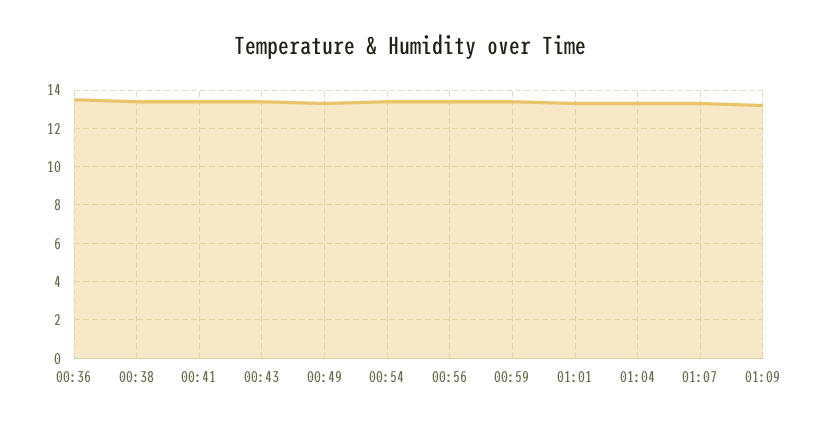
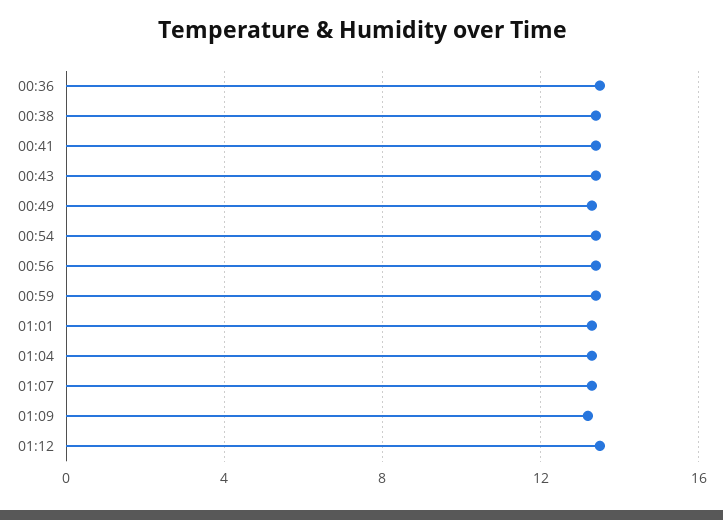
01:12: none -> 13.5

